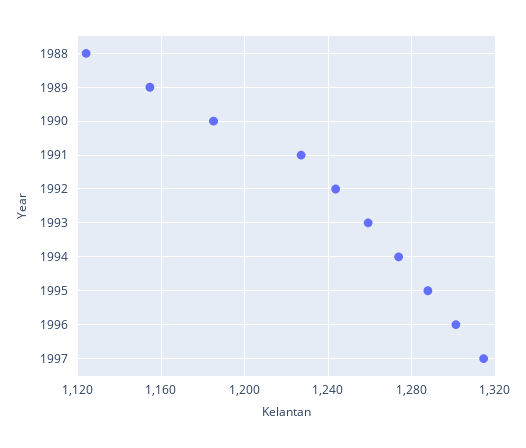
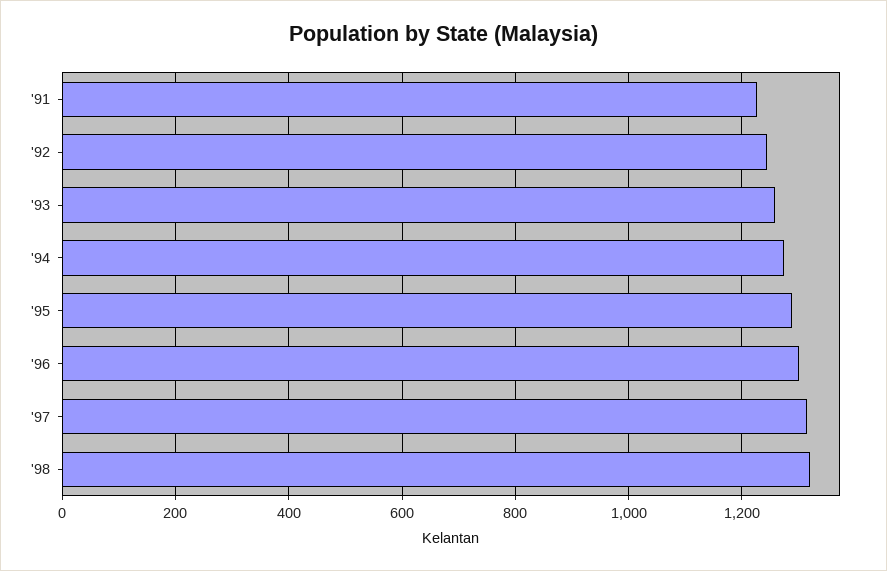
1988: 1125 -> none
1989: 1155 -> none
1990: 1185 -> none
'98: none -> 1320

